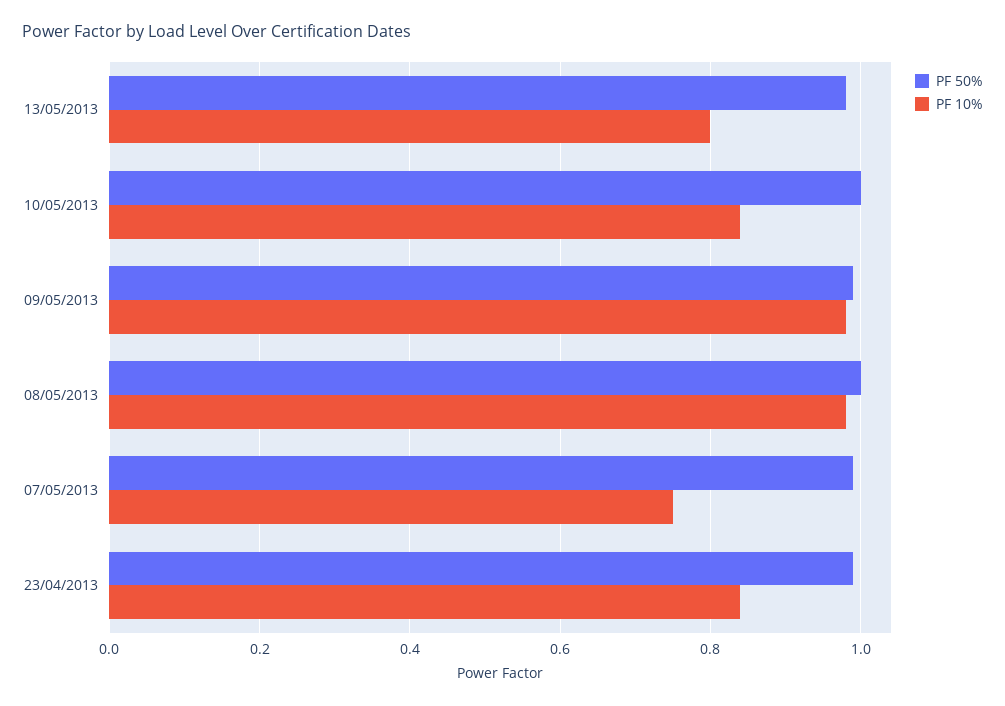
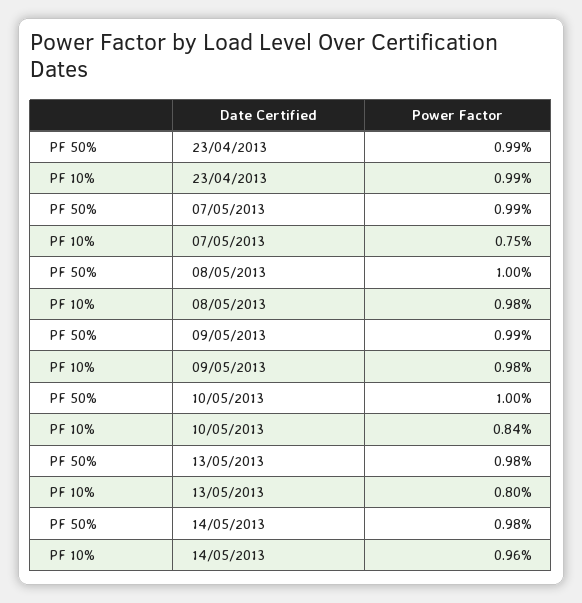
PF 10%, 23/04/2013: 0.85 -> 0.99
PF 50%, 14/05/2013: none -> 0.98
PF 10%, 14/05/2013: none -> 0.96

